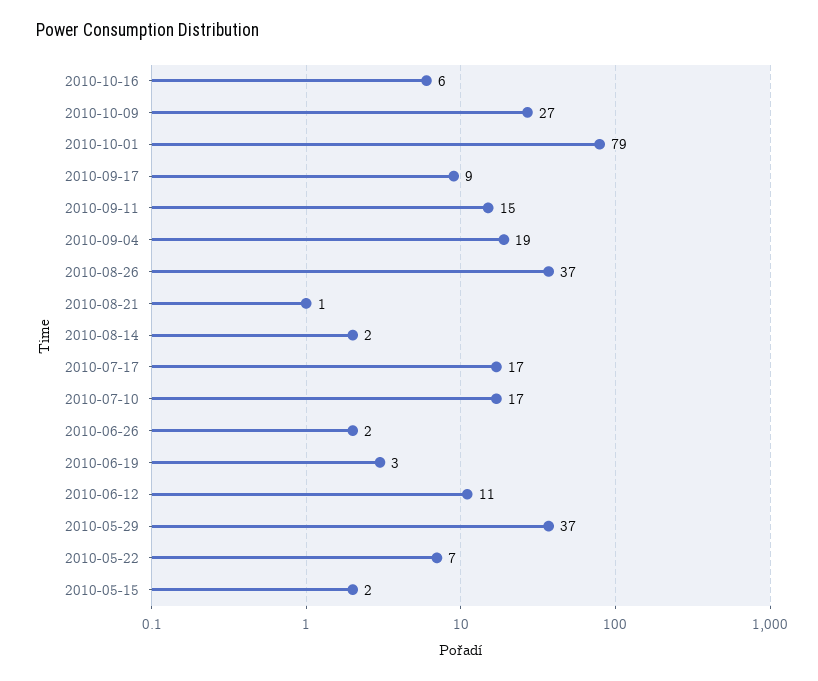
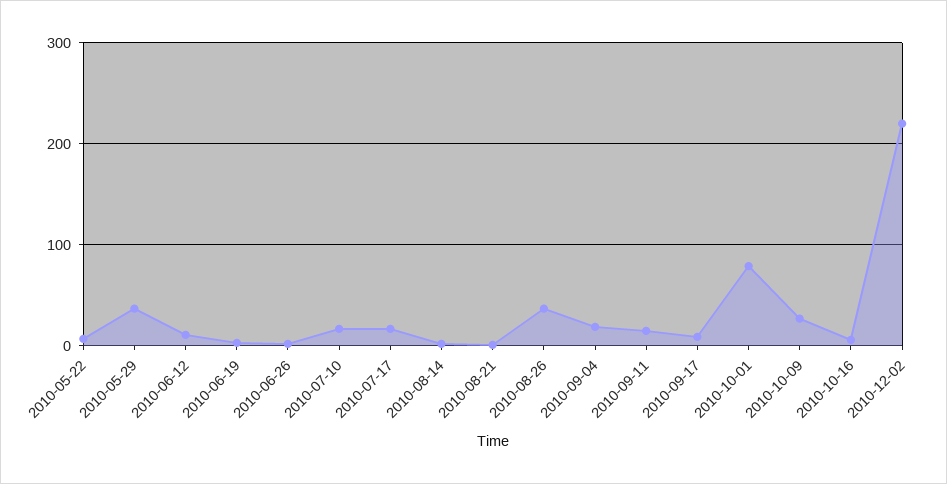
2010-05-15: 2 -> none
2010-12-02: none -> 220

